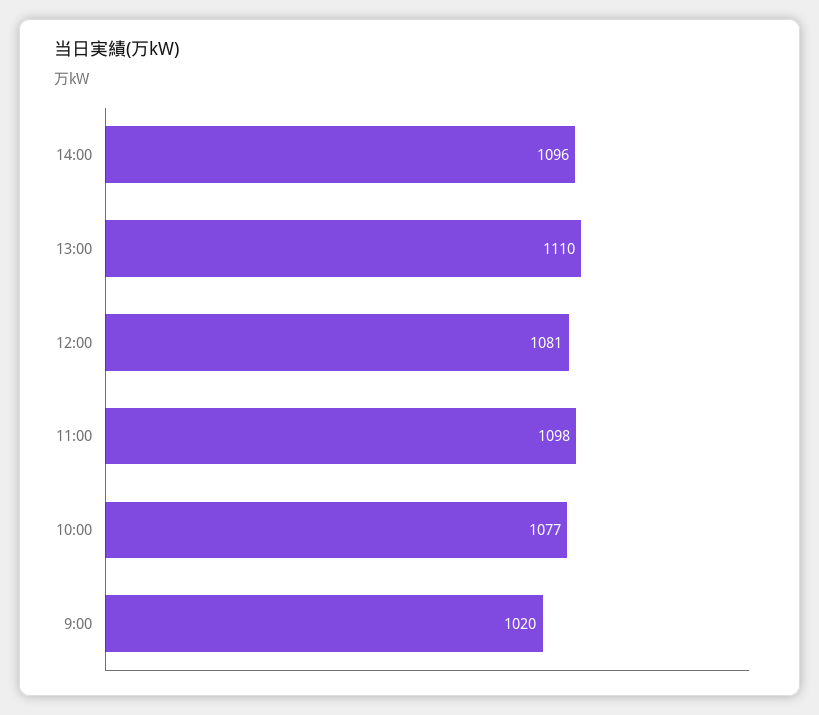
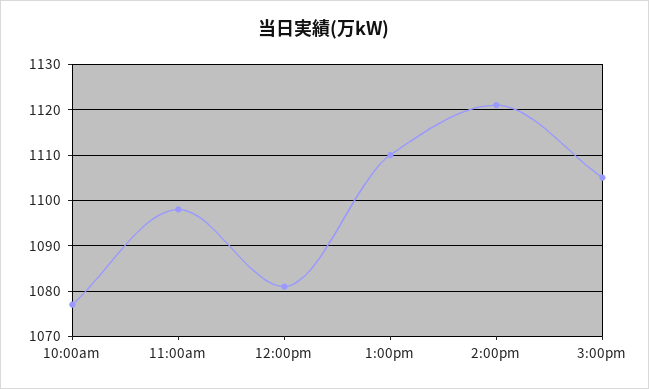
14:00: 1096 -> 1120
9:00: 1020 -> none
3:00pm: none -> 1105

